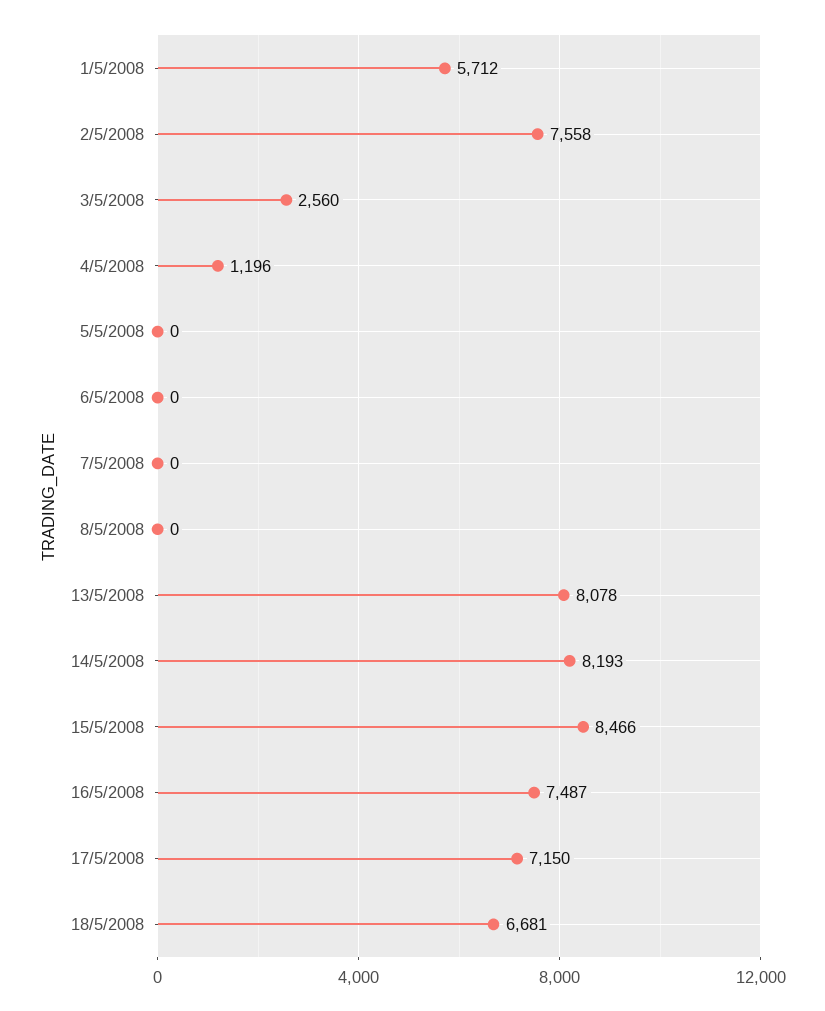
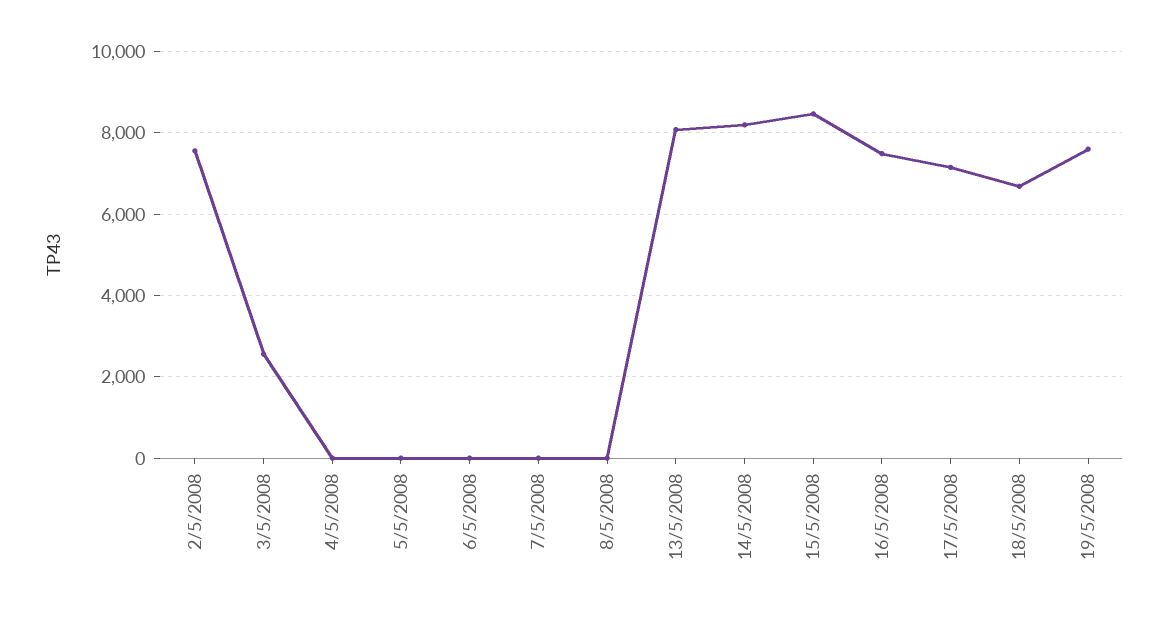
1/5/2008: 5712 -> none
4/5/2008: 1196 -> 0
19/5/2008: none -> 7600

